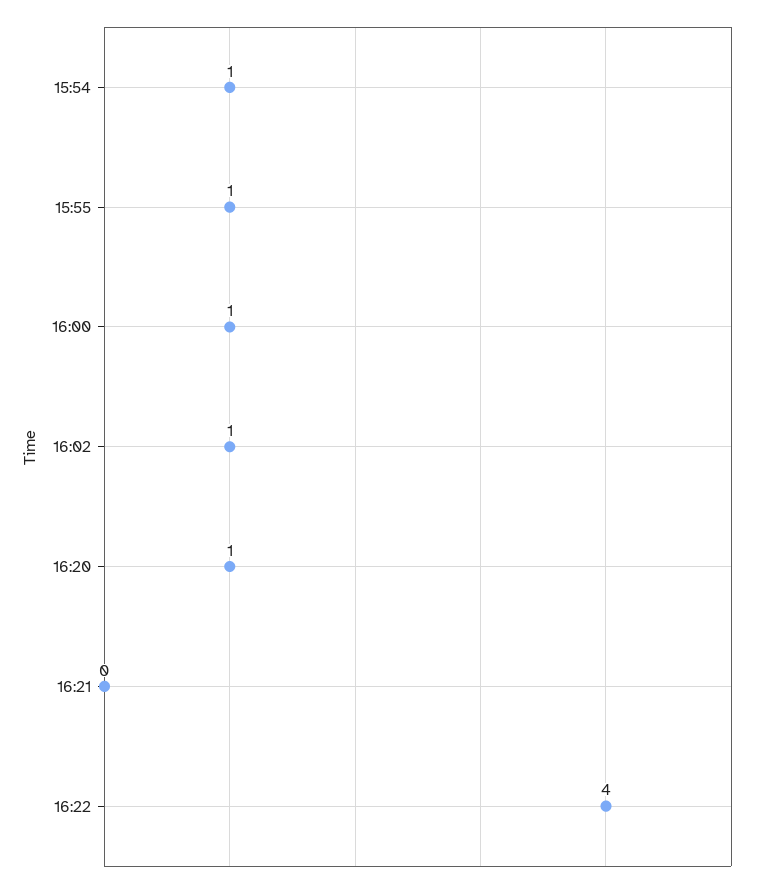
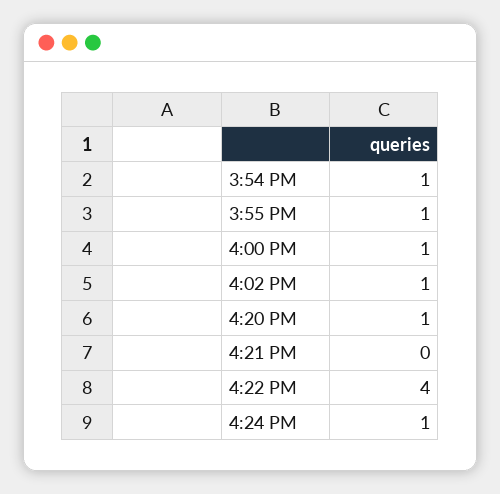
4:24 PM: none -> 1

